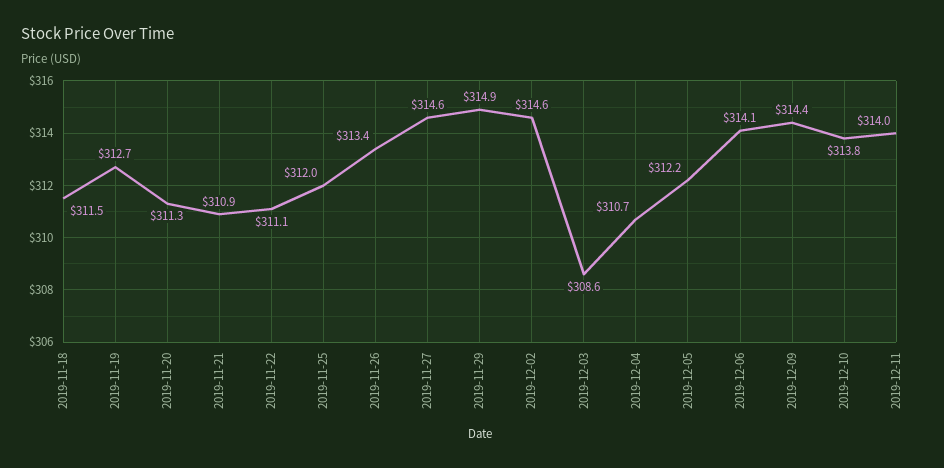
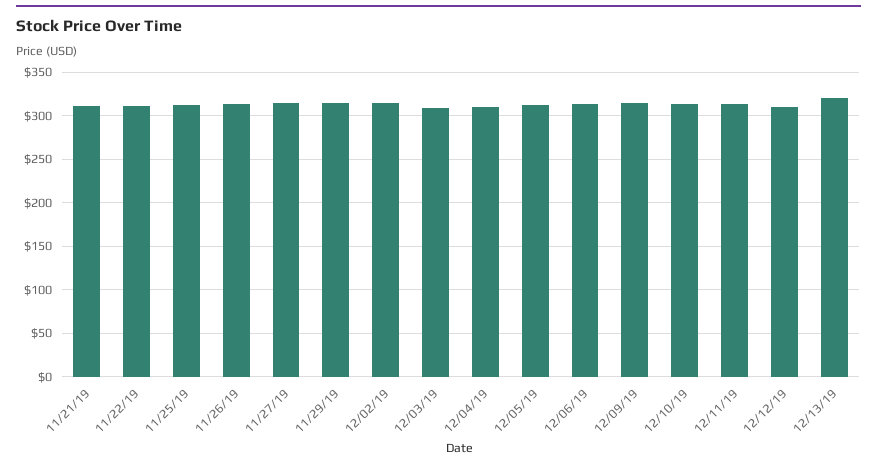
2019-11-18: 311.5 -> none
2019-11-19: 312.7 -> none
2019-11-20: 311.3 -> none
12/12/19: none -> 310
12/13/19: none -> 320

